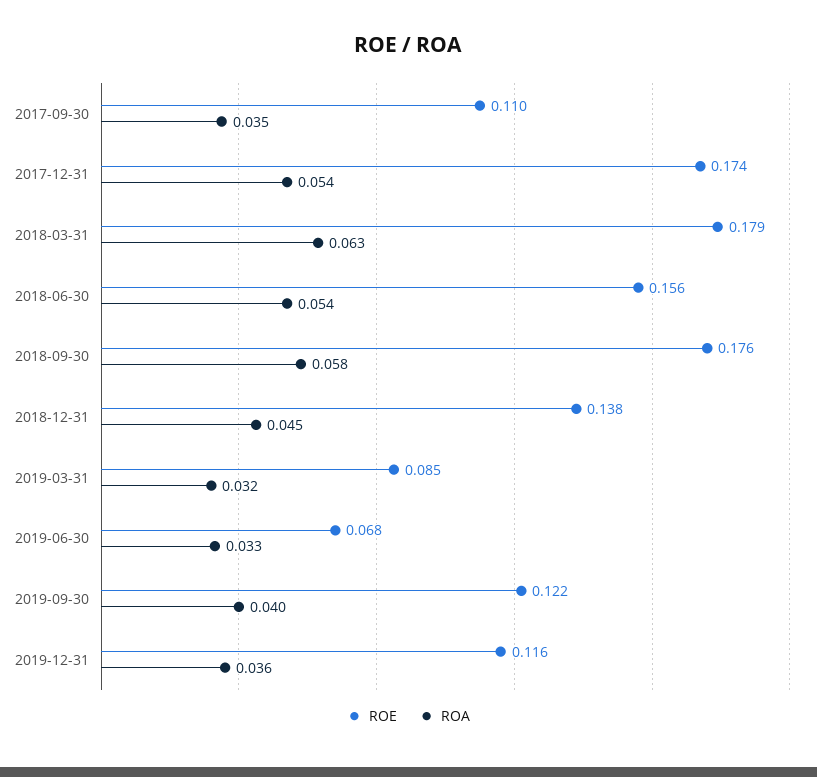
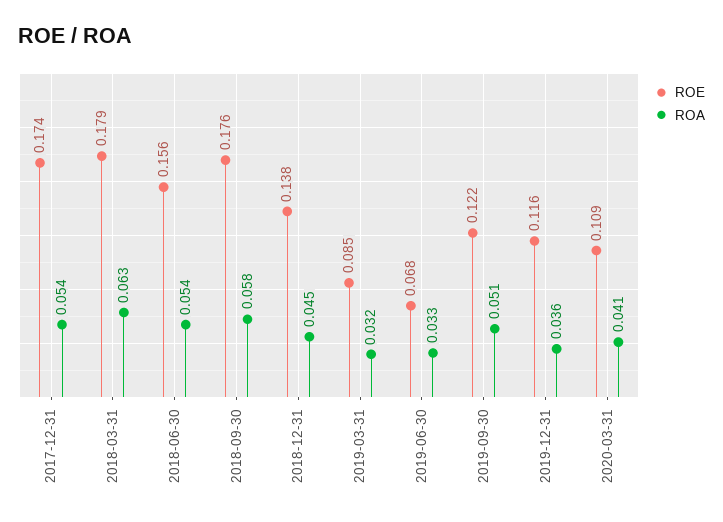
ROE, 2017-09-30: 0.11 -> none
ROA, 2017-09-30: 0.035 -> none
ROA, 2019-09-30: 0.04 -> 0.051
ROE, 2020-03-31: none -> 0.109
ROA, 2020-03-31: none -> 0.041

